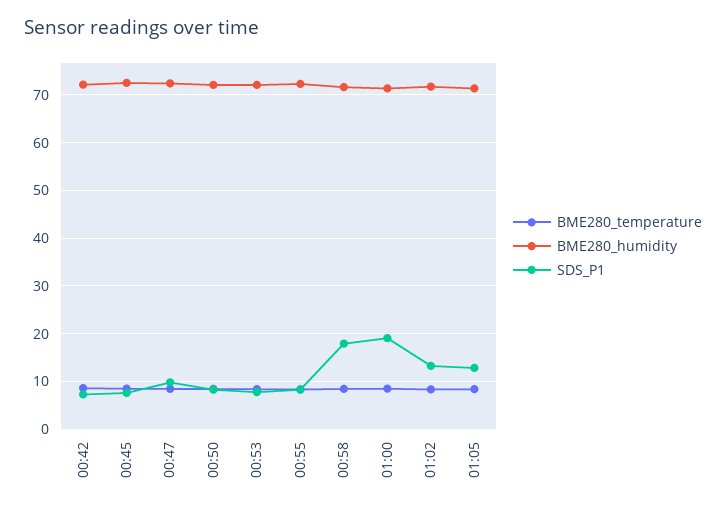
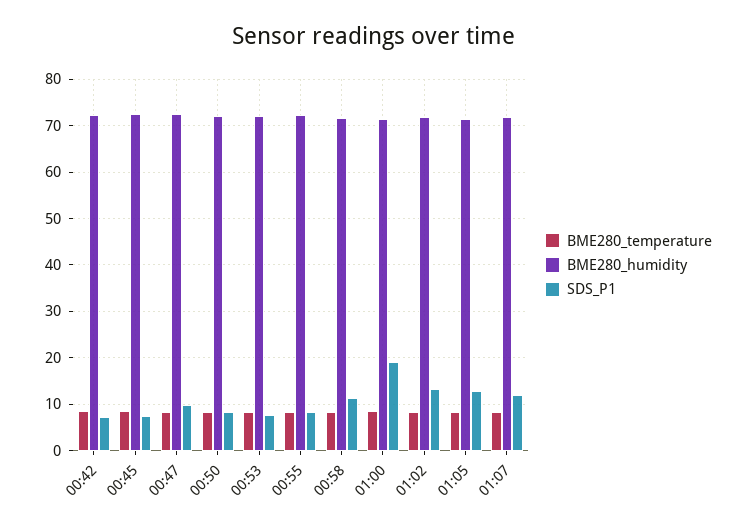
SDS_P1, 00:58: 18 -> 12
BME280_temperature, 01:07: none -> 8
BME280_humidity, 01:07: none -> 72
SDS_P1, 01:07: none -> 12

